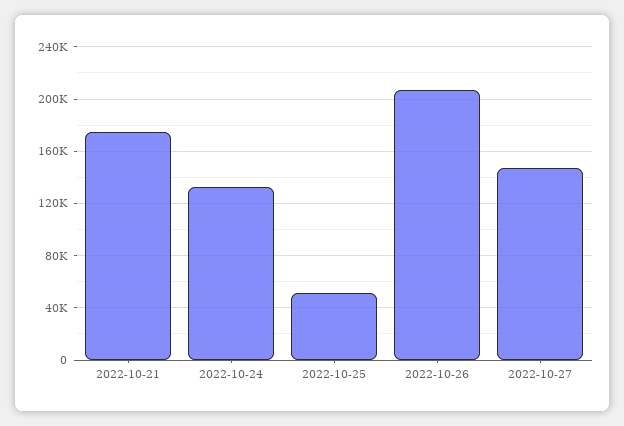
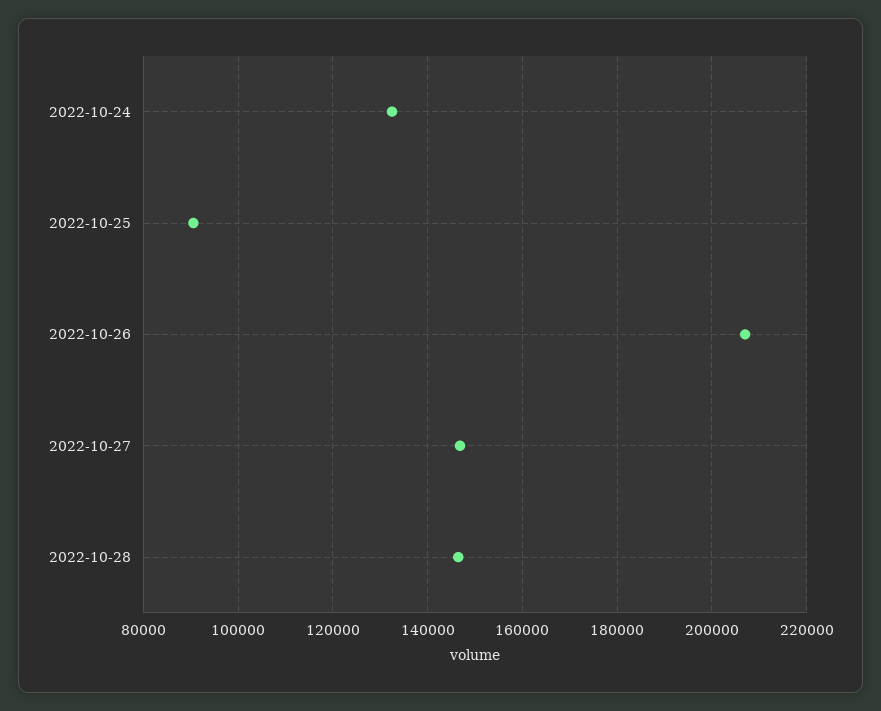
2022-10-21: 175000 -> none
2022-10-25: 50000 -> 90000
2022-10-28: none -> 146000

